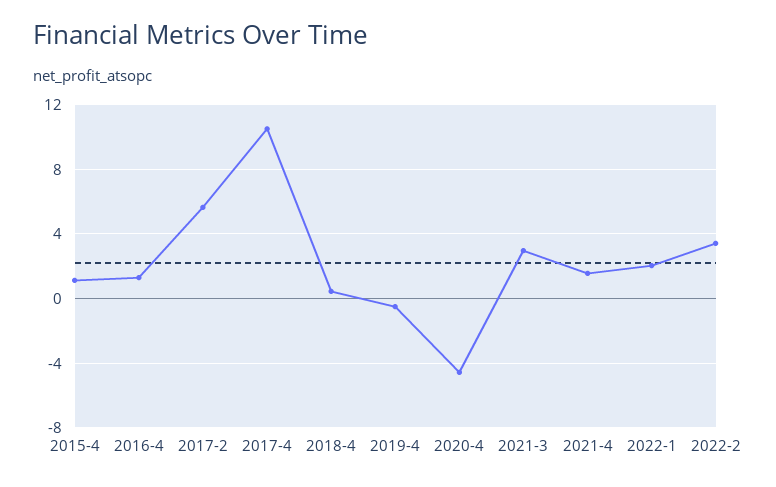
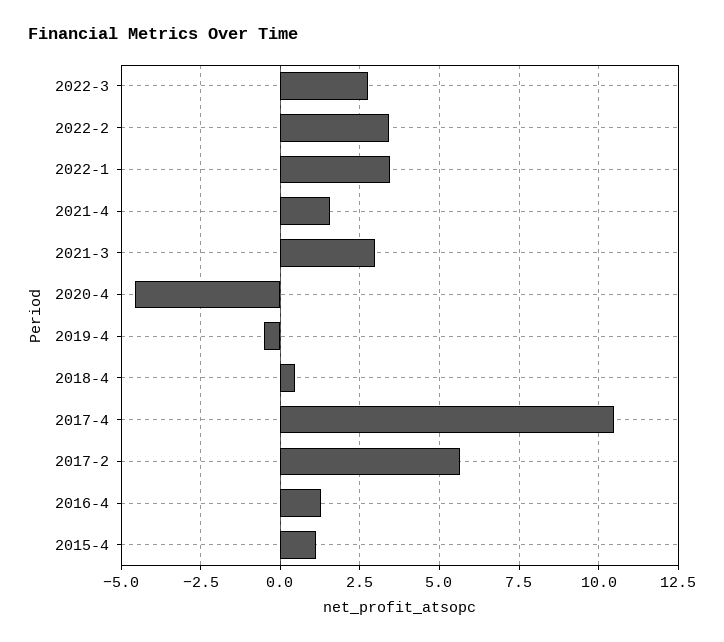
2022-1: 2 -> 3.5
2022-3: none -> 2.75

